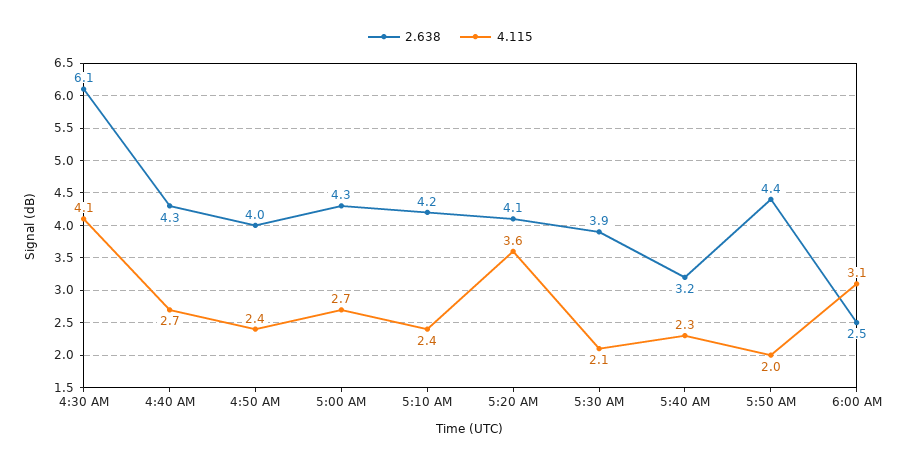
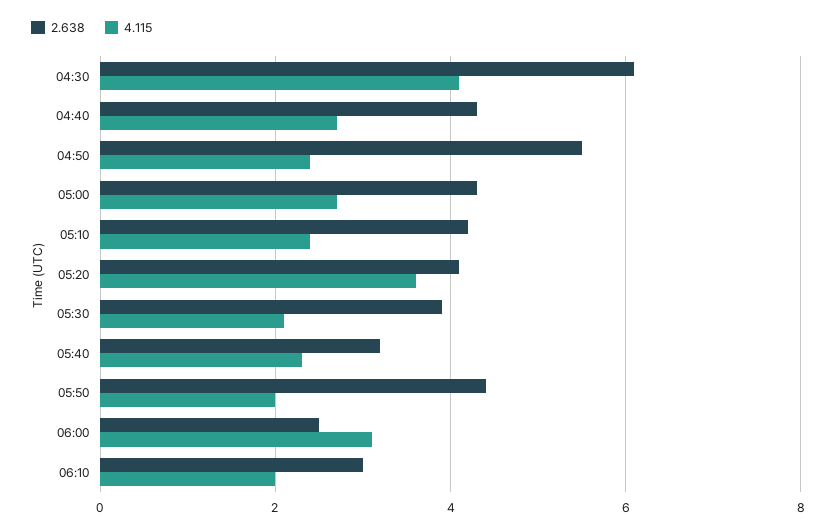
2.638, 4:50 AM: 4 -> 5.5
2.638, 06:10: none -> 3
4.115, 06:10: none -> 2

